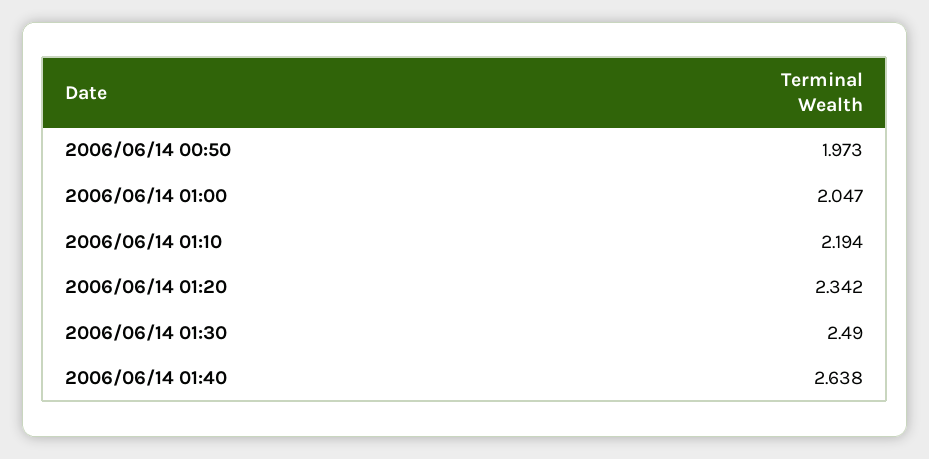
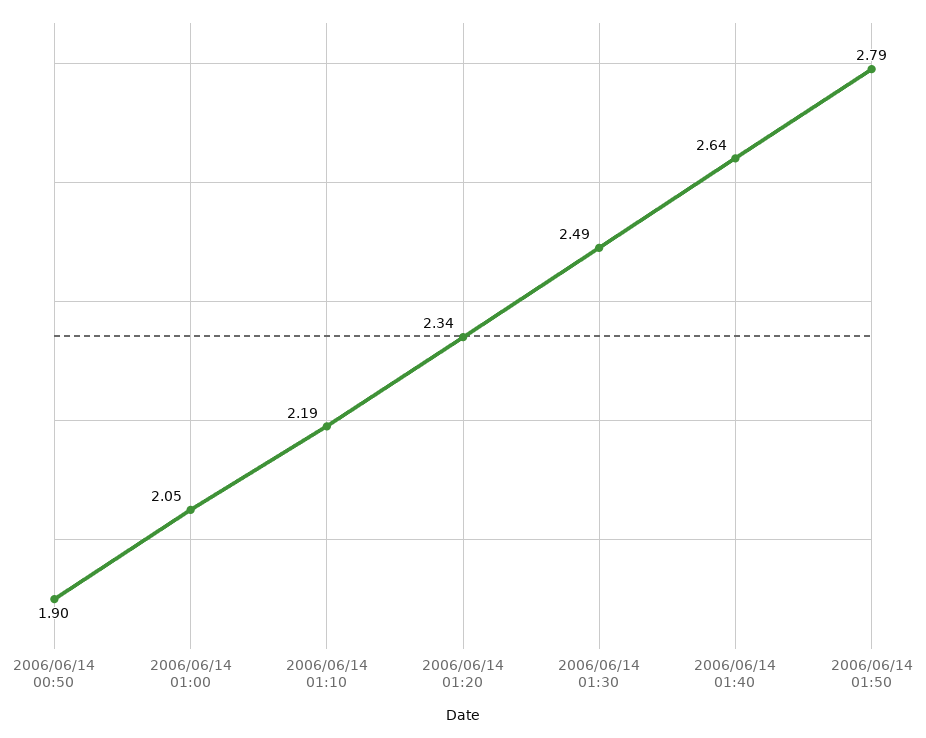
2006/06/14 00:50: 1.973 -> 1.9
2006/06/14 01:50: none -> 2.79

